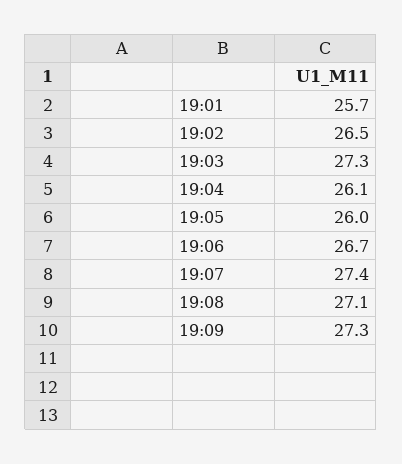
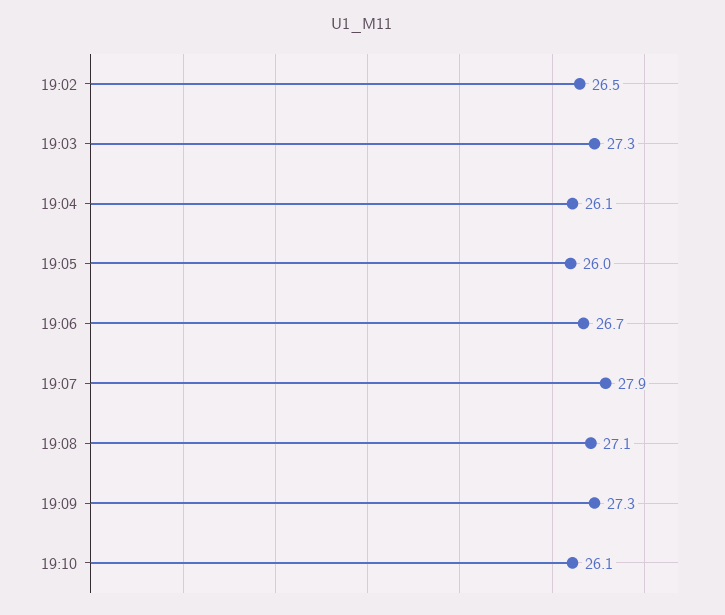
19:01: 25.7 -> none
19:07: 27.4 -> 27.9
19:10: none -> 26.1

